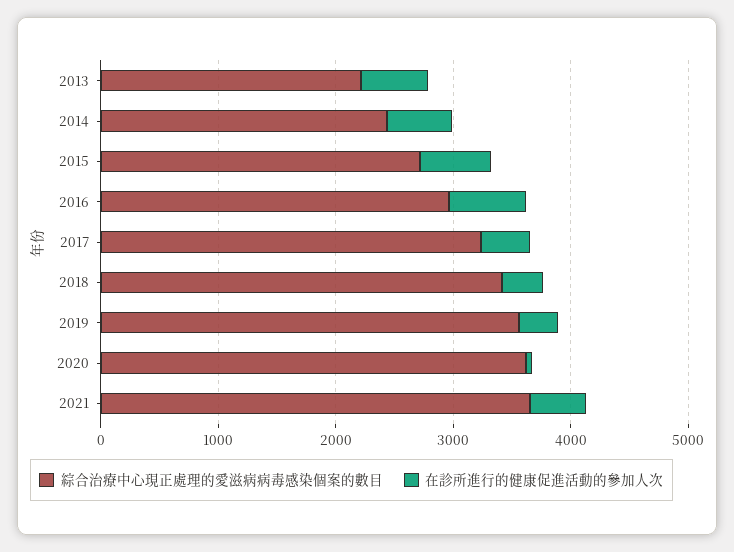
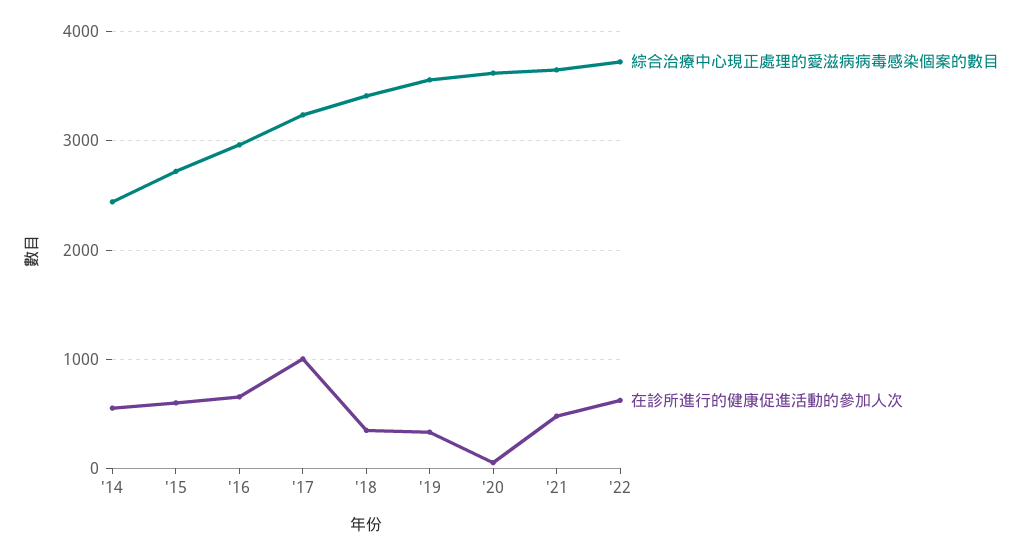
綜合治療中心現正處理的愛滋病病毒感染個案的數目, 2013: 2200 -> none
在診所進行的健康促進活動的參加人次, 2013: 600 -> none
在診所進行的健康促進活動的參加人次, 2017: 400 -> 1000
綜合治療中心現正處理的愛滋病病毒感染個案的數目, '22: none -> 3700
在診所進行的健康促進活動的參加人次, '22: none -> 600

